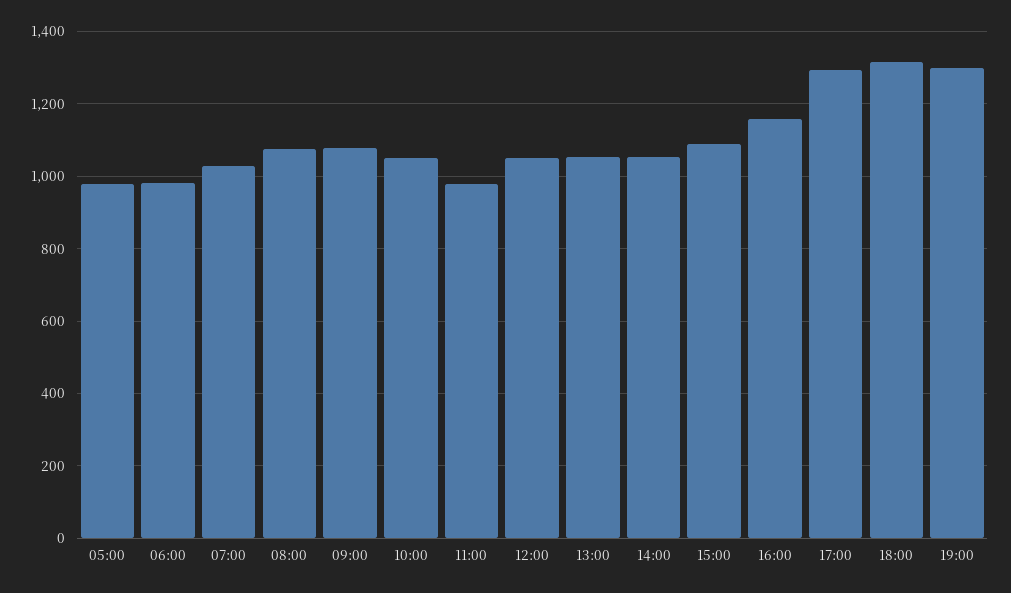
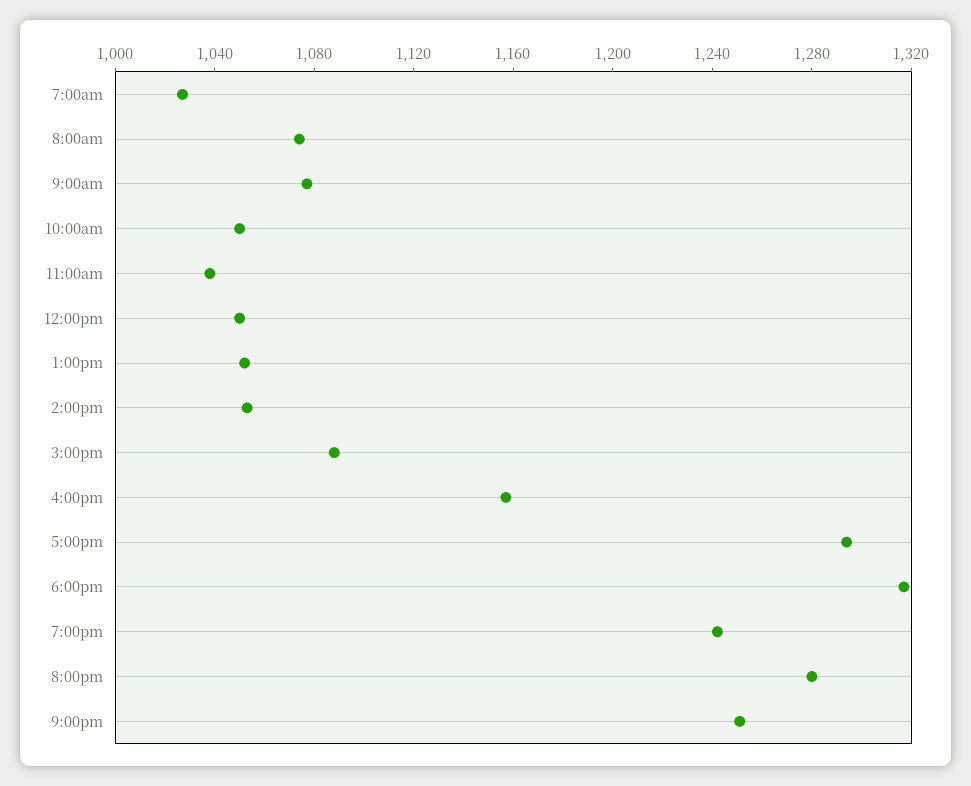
05:00: 980 -> none
06:00: 980 -> none
11:00: 980 -> 1040
19:00: 1300 -> 1240
8:00pm: none -> 1280
9:00pm: none -> 1250

